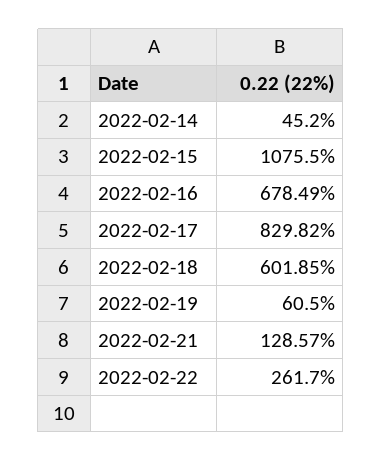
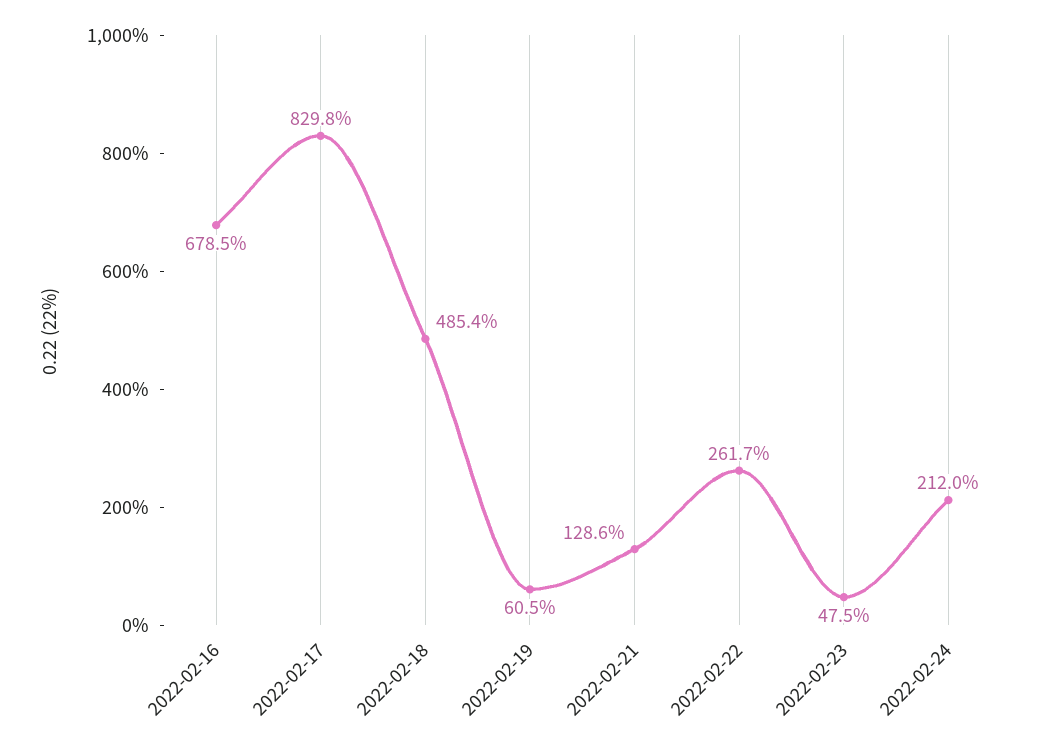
2022-02-14: 45.2 -> none
2022-02-15: 1075.5 -> none
2022-02-18: 601.85 -> 485.4
2022-02-23: none -> 47.5
2022-02-24: none -> 212

